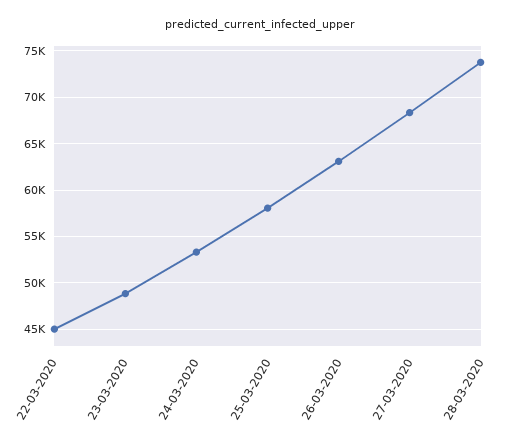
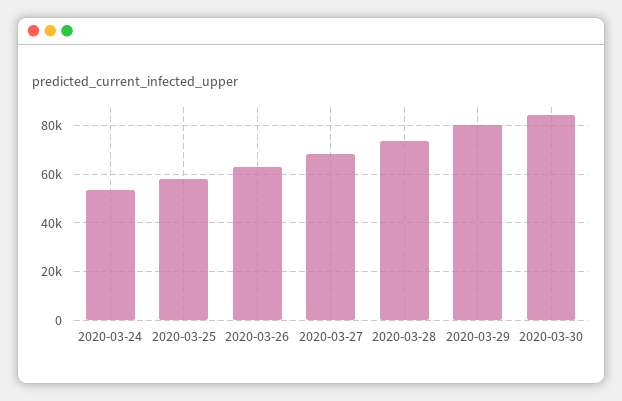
22-03-2020: 45000 -> none
23-03-2020: 49000 -> none
2020-03-29: none -> 80000
2020-03-30: none -> 85000

